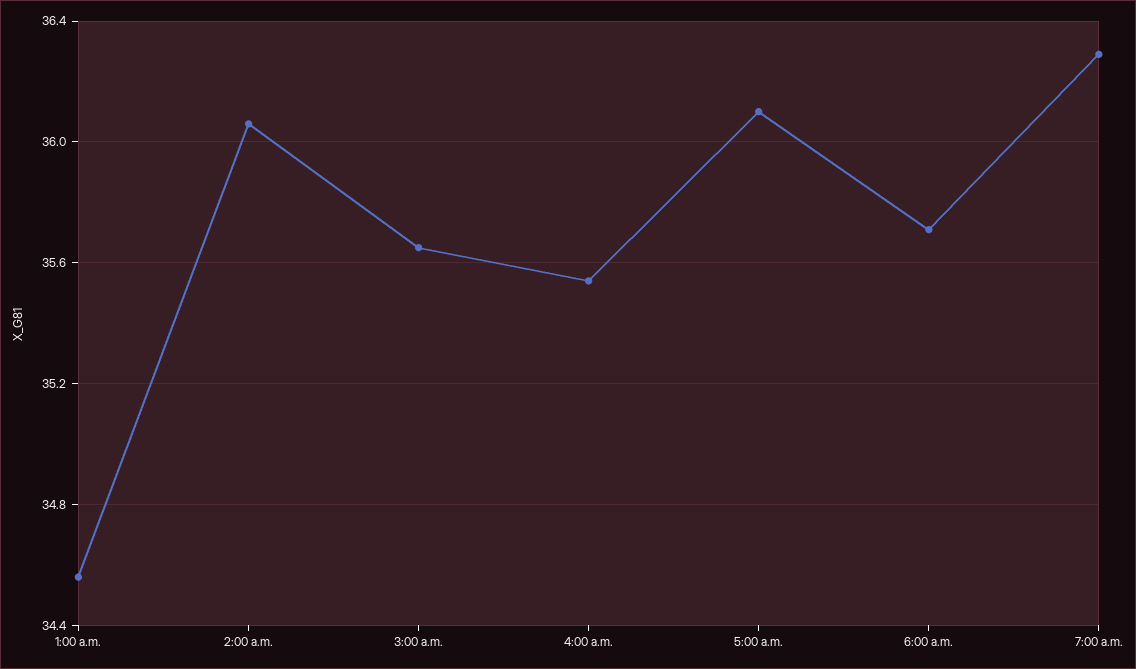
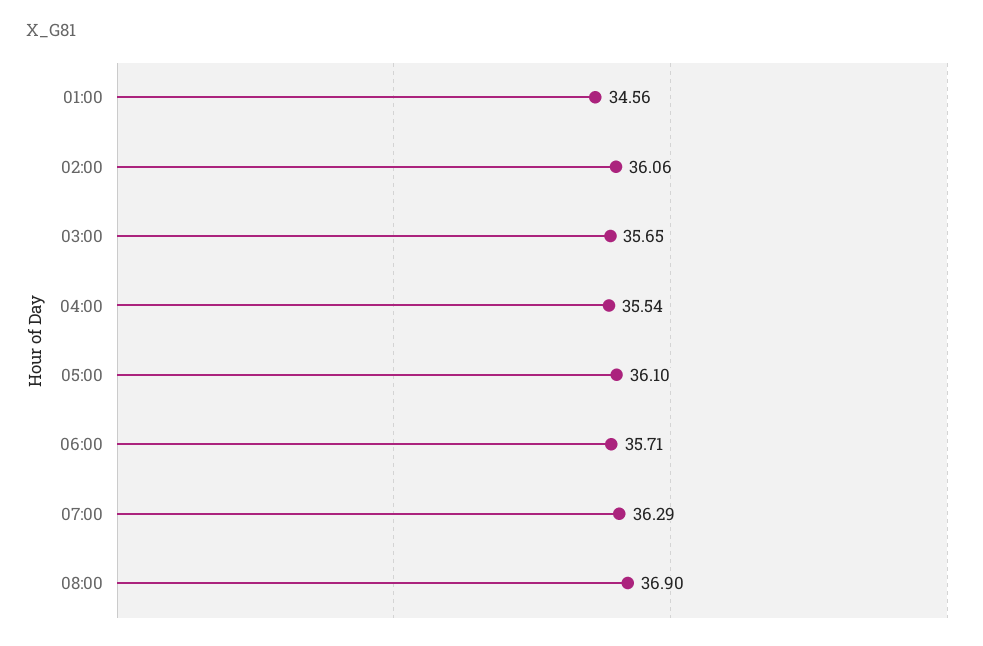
08:00: none -> 36.9

